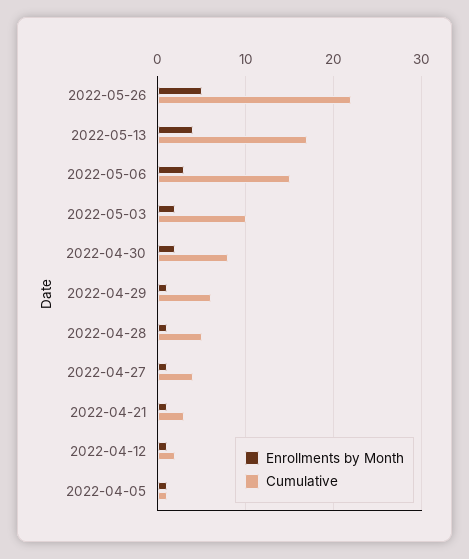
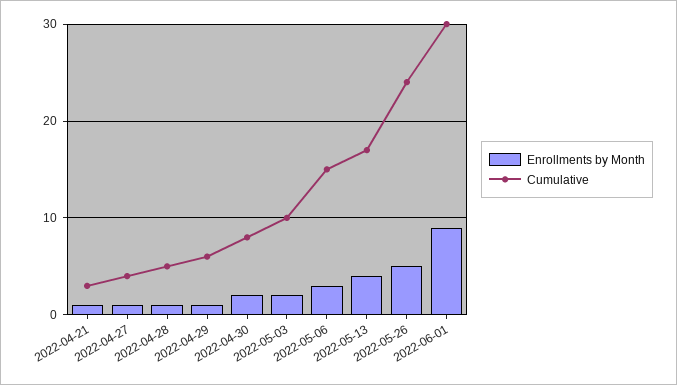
Cumulative, 2022-05-26: 22 -> 24
Enrollments by Month, 2022-04-12: 1 -> none
Cumulative, 2022-04-12: 2 -> none
Enrollments by Month, 2022-04-05: 1 -> none
Cumulative, 2022-04-05: 1 -> none
Enrollments by Month, 2022-06-01: none -> 9
Cumulative, 2022-06-01: none -> 30

